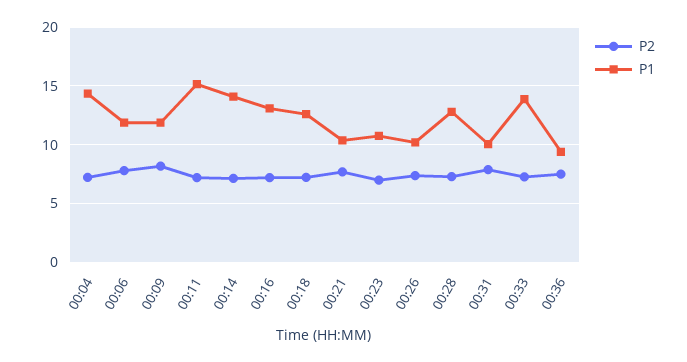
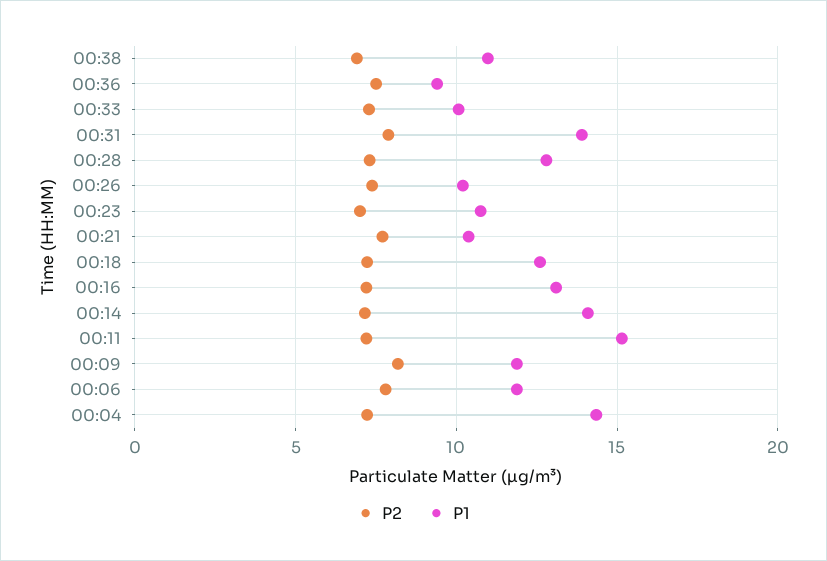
P1, 00:31: 10 -> 14
P1, 00:33: 14 -> 10
P2, 00:38: none -> 7
P1, 00:38: none -> 11

